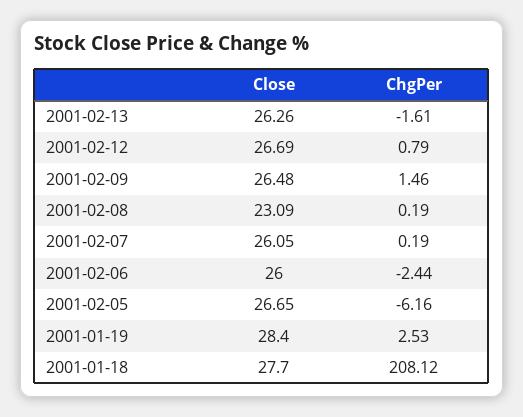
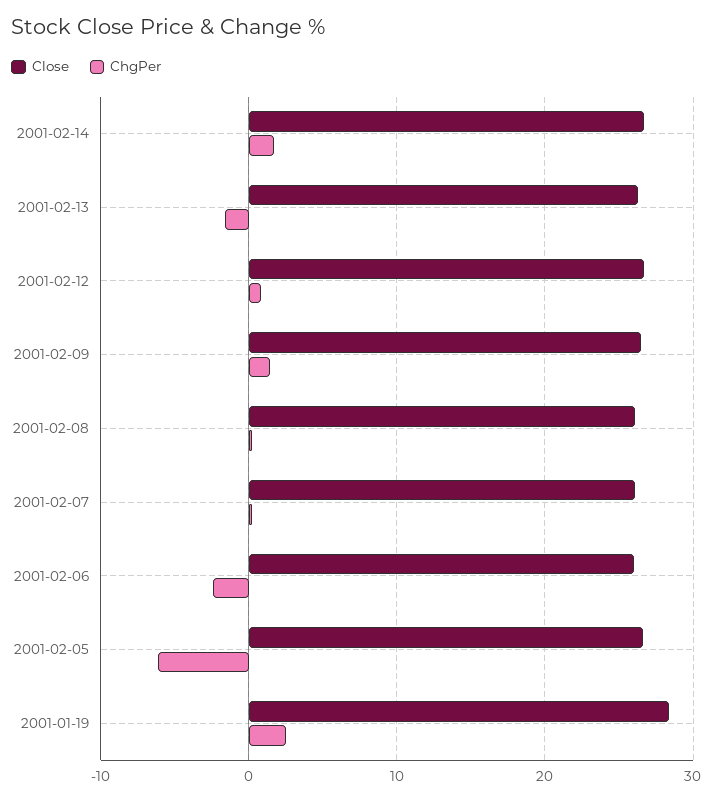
Close, 2001-02-08: 23.09 -> 26
Close, 2001-01-18: 27.7 -> none
ChgPer, 2001-01-18: 208.12 -> none
Close, 2001-02-14: none -> 27
ChgPer, 2001-02-14: none -> 2

